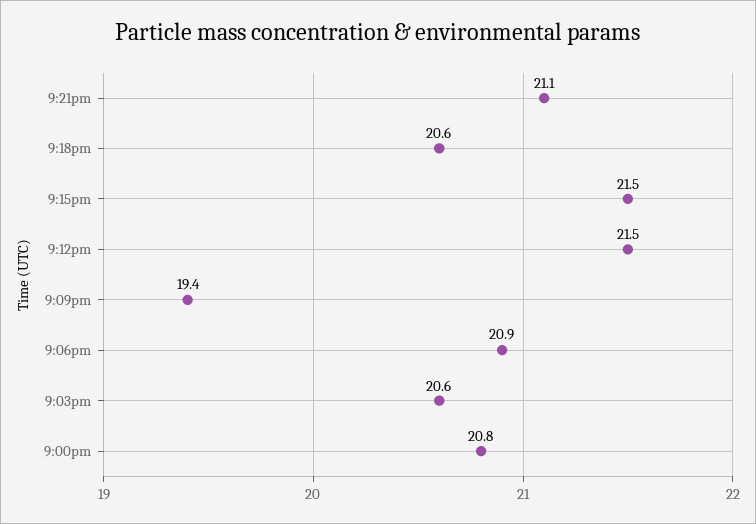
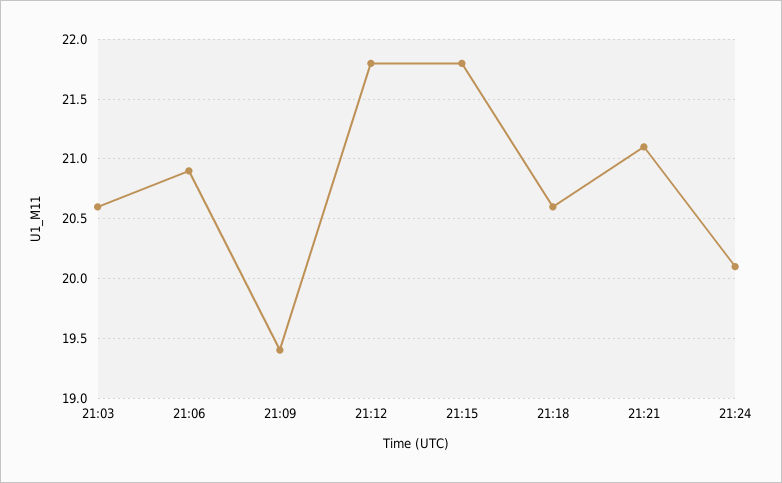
9:15pm: 21.5 -> 21.8
9:12pm: 21.5 -> 21.8
9:00pm: 20.8 -> none
21:24: none -> 20.1

